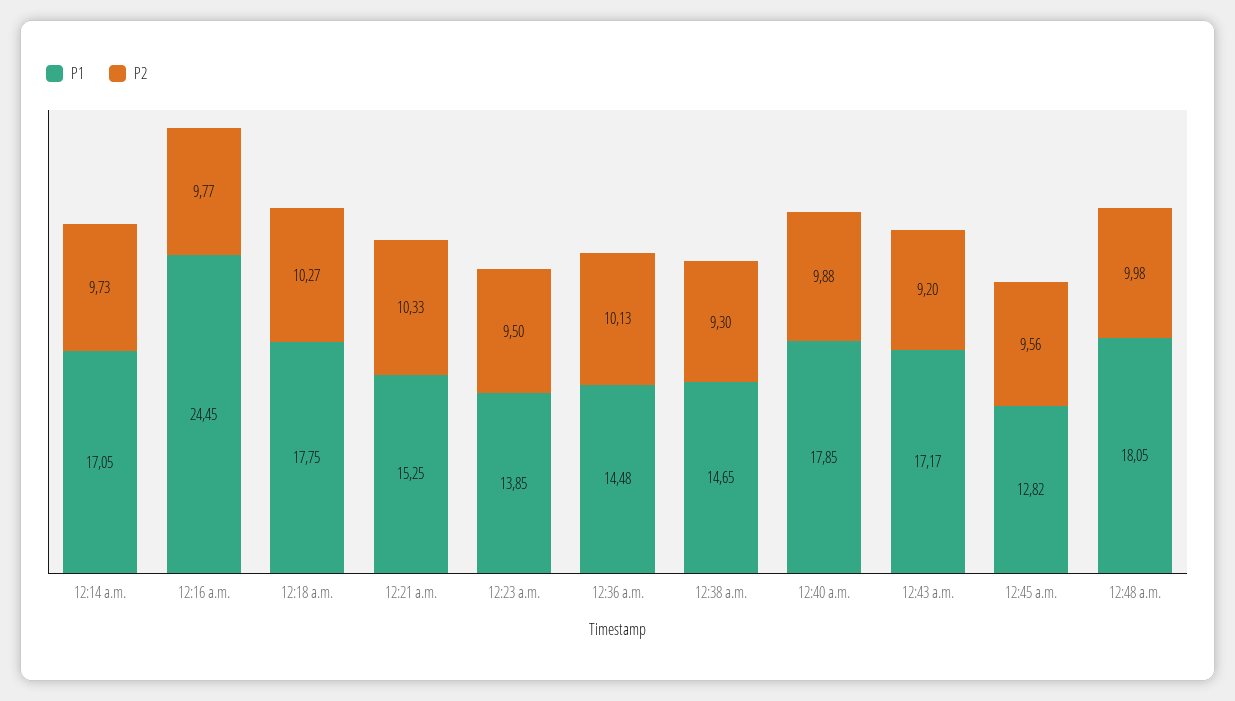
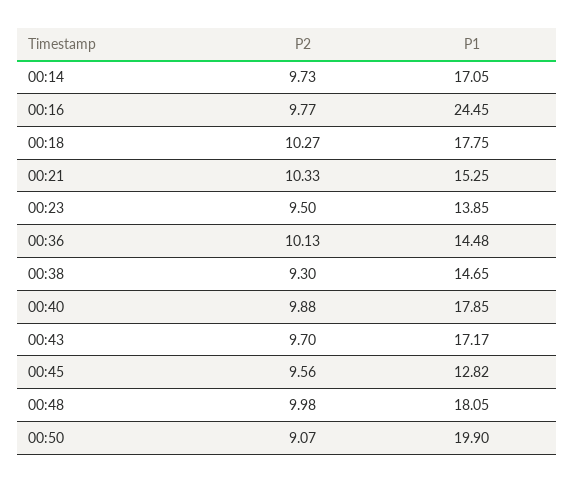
P2, 12:43 a.m.: 9.2 -> 9.7
P2, 00:50: none -> 9.07
P1, 00:50: none -> 19.9

